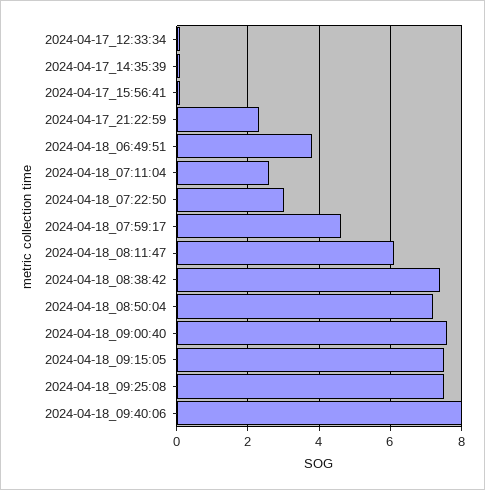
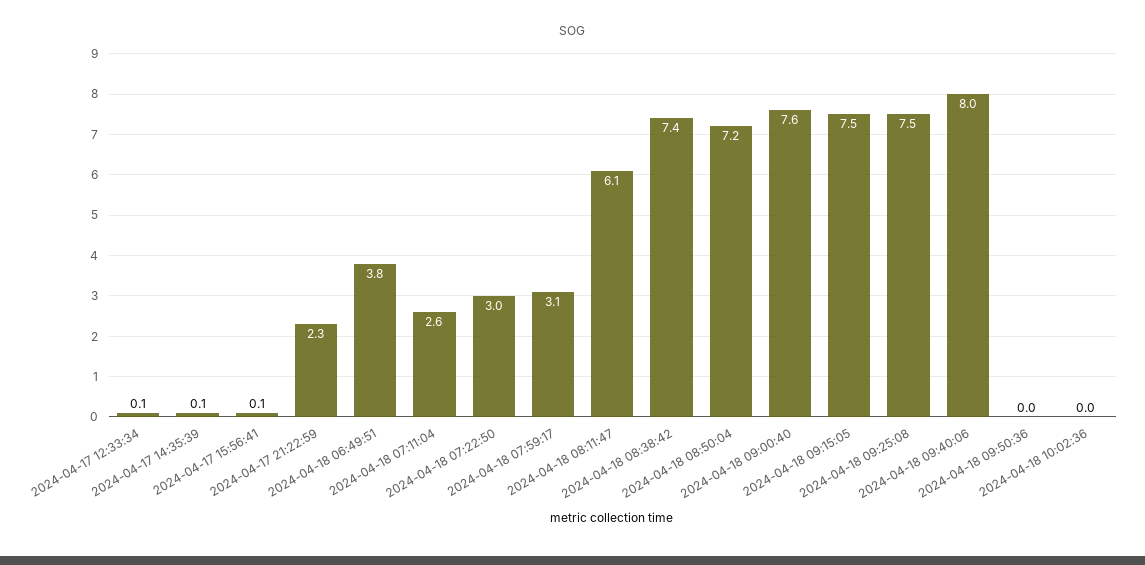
2024-04-18_07:59:17: 4.5 -> 3.1
2024-04-18 09:50:36: none -> 0
2024-04-18 10:02:36: none -> 0

